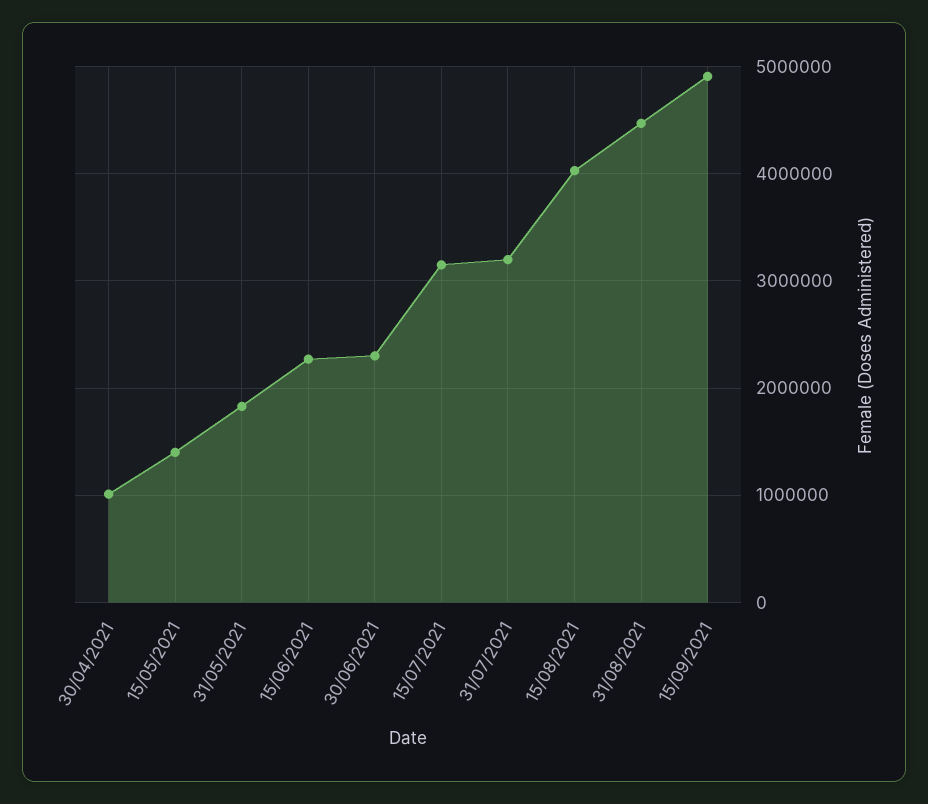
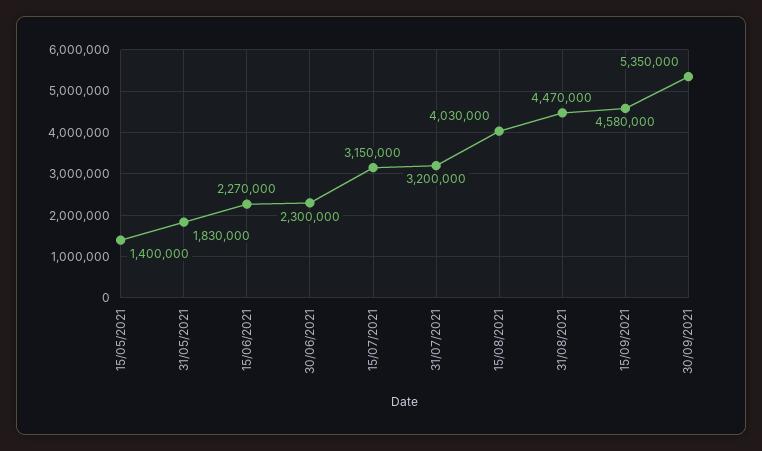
30/04/2021: 1000000 -> none
15/09/2021: 4900000 -> 4580000
30/09/2021: none -> 5350000

